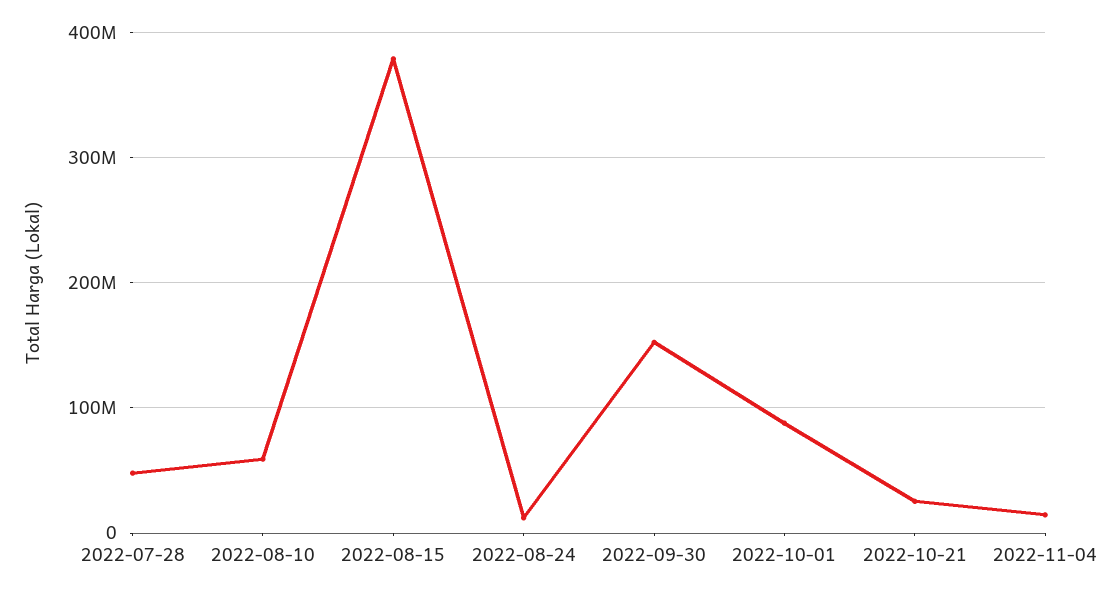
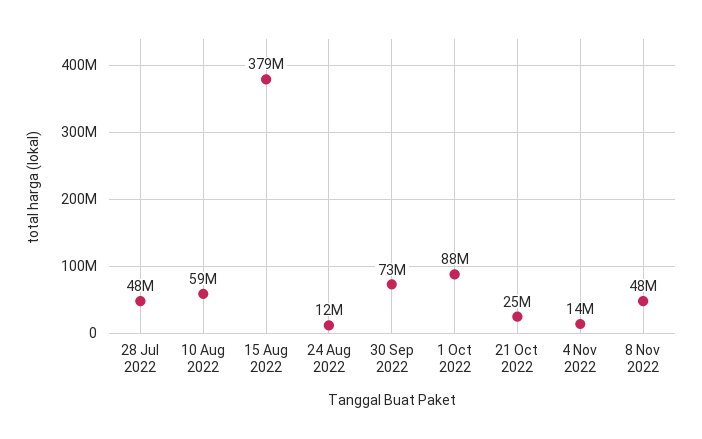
2022-09-30: 150000000 -> 73000000
8 Nov 2022: none -> 48000000

